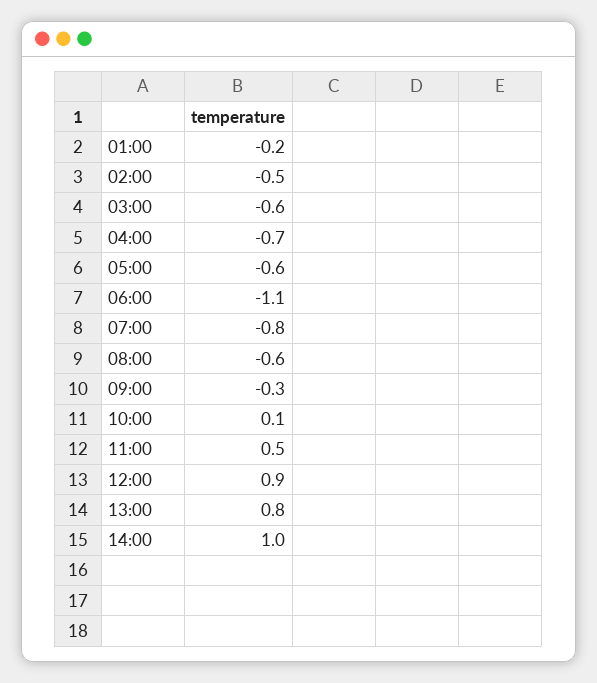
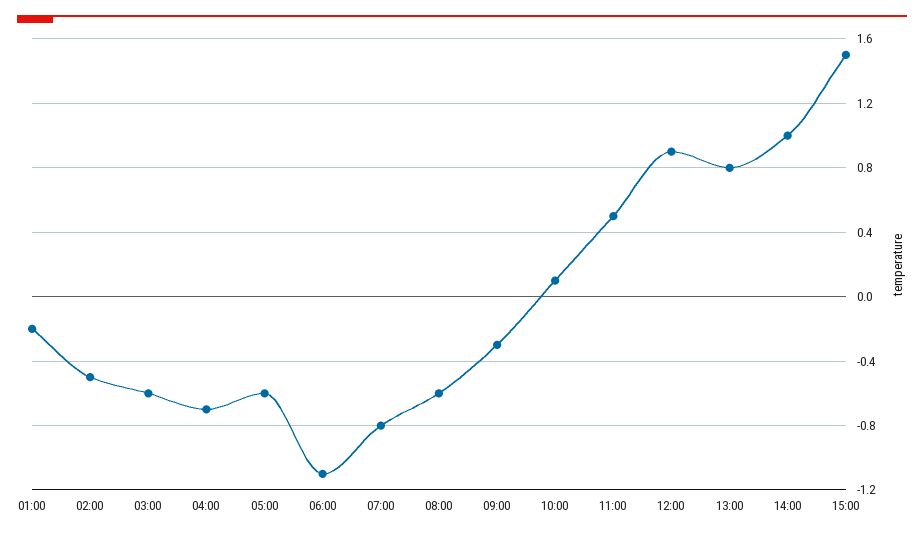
15:00: none -> 1.5

